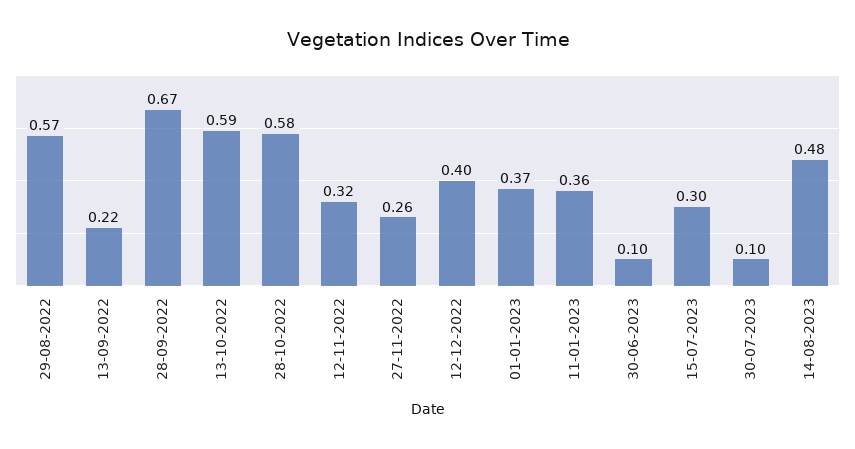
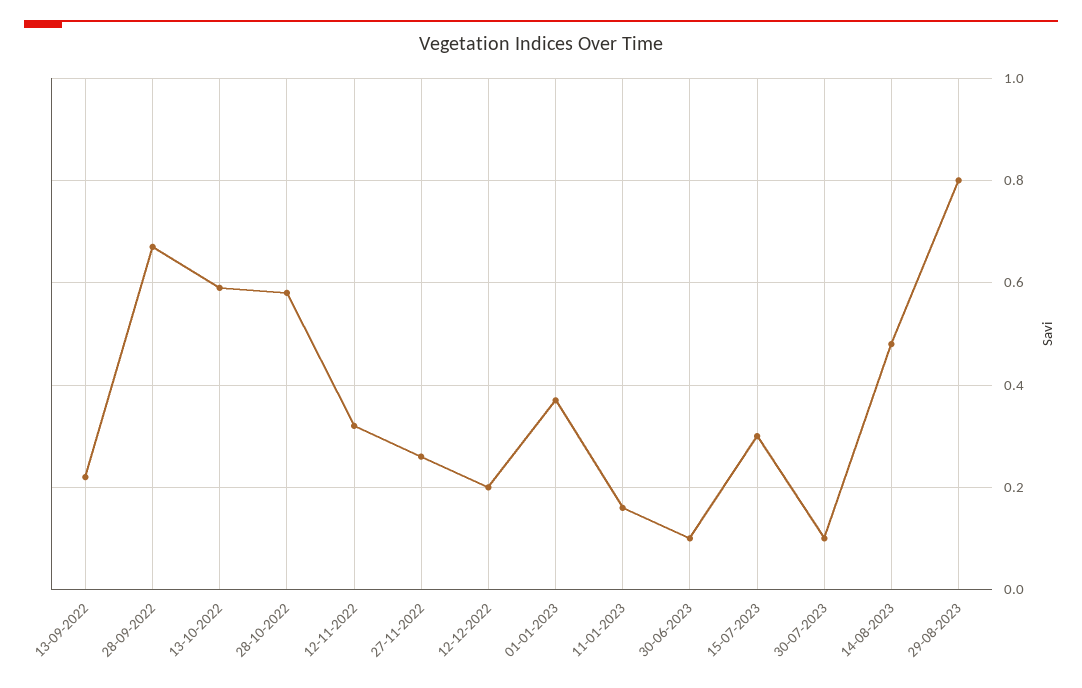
29-08-2022: 0.57 -> none
12-12-2022: 0.4 -> 0.2
11-01-2023: 0.36 -> 0.15
29-08-2023: none -> 0.8

